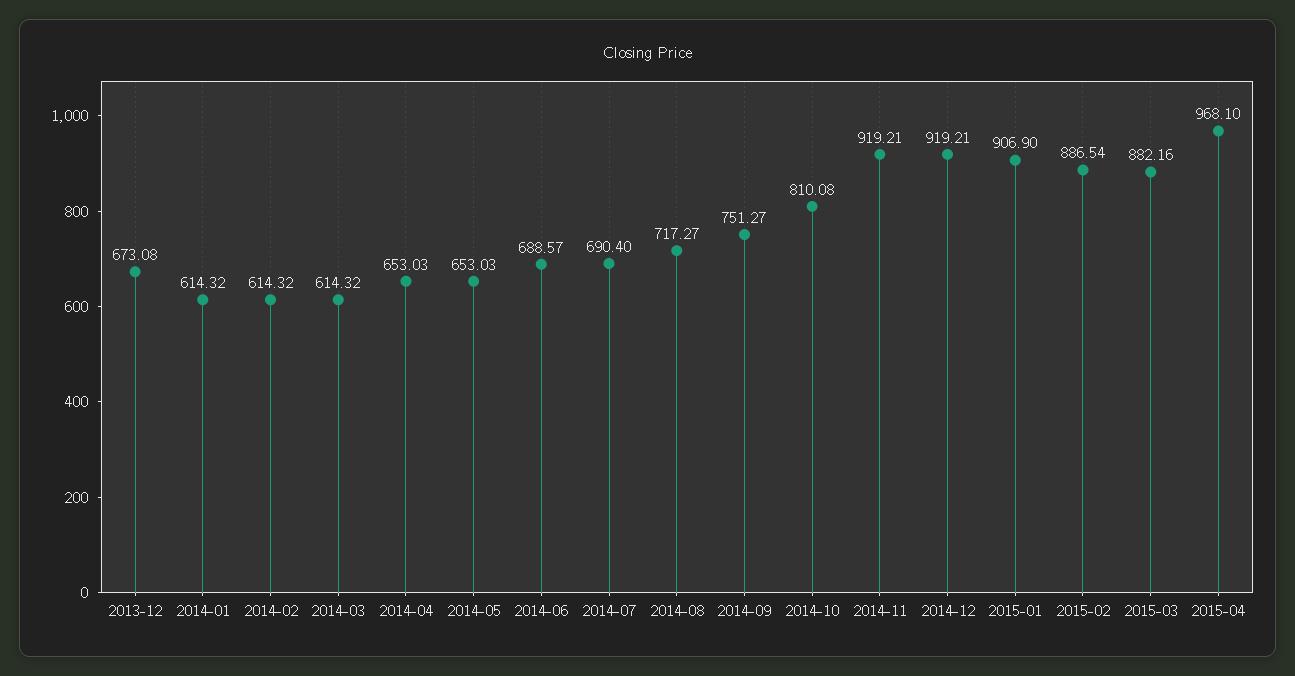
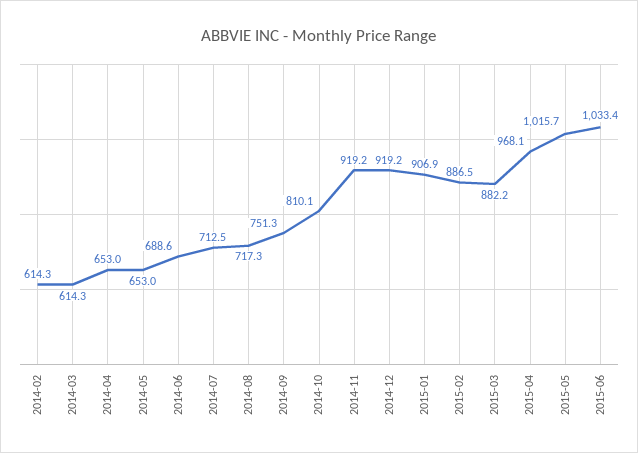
2013-12: 673.08 -> none
2014-01: 614.32 -> none
2014-07: 690.4 -> 712.5
2015-05: none -> 1015.7
2015-06: none -> 1033.4

